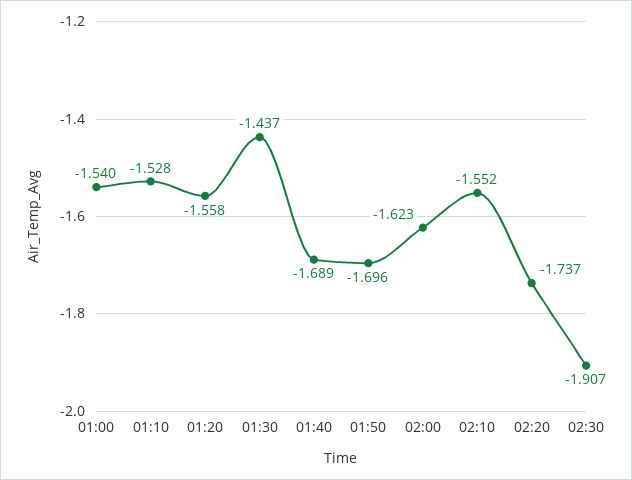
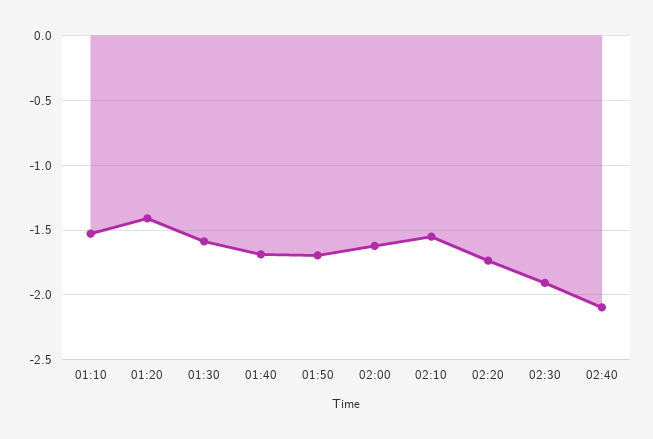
01:00: -1.54 -> none
01:20: -1.558 -> -1.4
01:30: -1.437 -> -1.6
02:40: none -> -2.1

